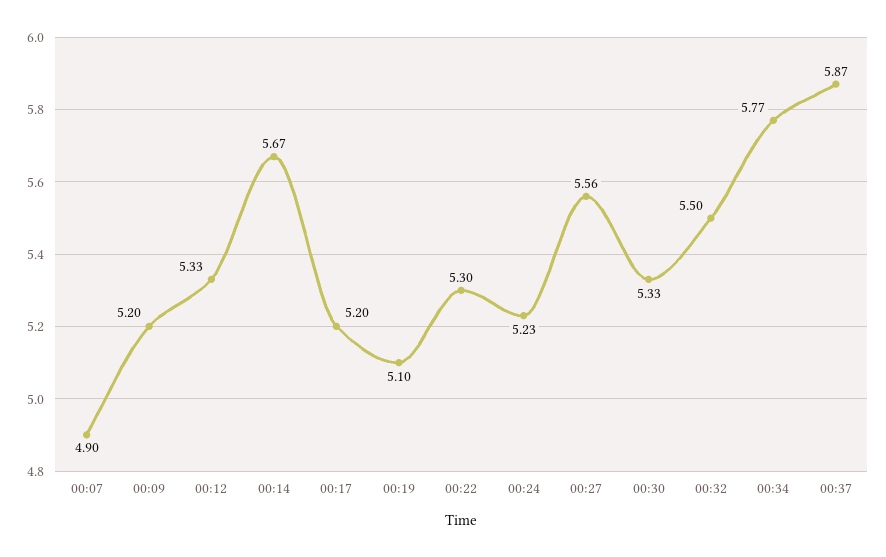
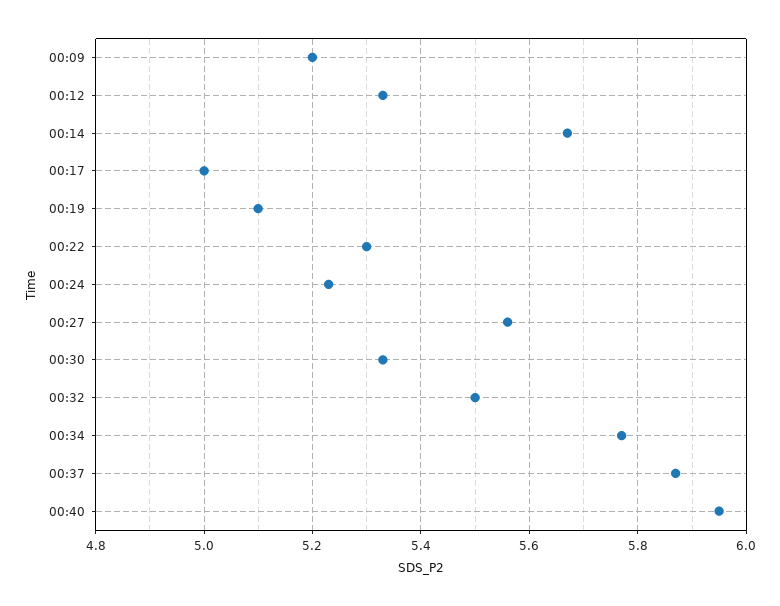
00:07: 4.9 -> none
00:17: 5.2 -> 5
00:40: none -> 5.95

